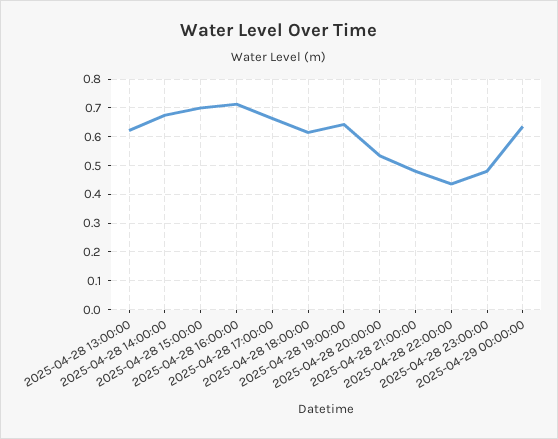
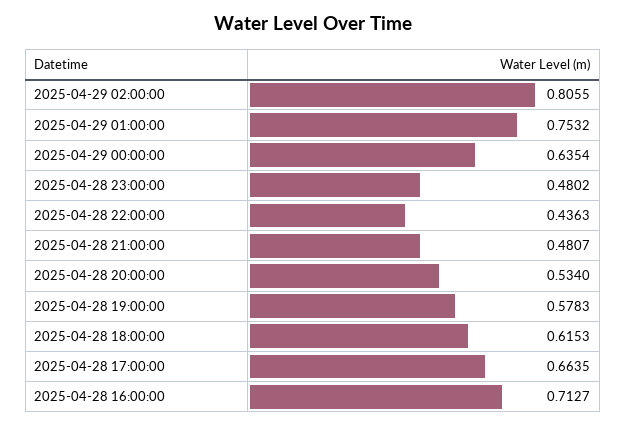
2025-04-28 13:00:00: 0.625 -> none
2025-04-28 14:00:00: 0.675 -> none
2025-04-28 15:00:00: 0.7 -> none
2025-04-28 19:00:00: 0.65 -> 0.5783
2025-04-29 02:00:00: none -> 0.8055
2025-04-29 01:00:00: none -> 0.7532

